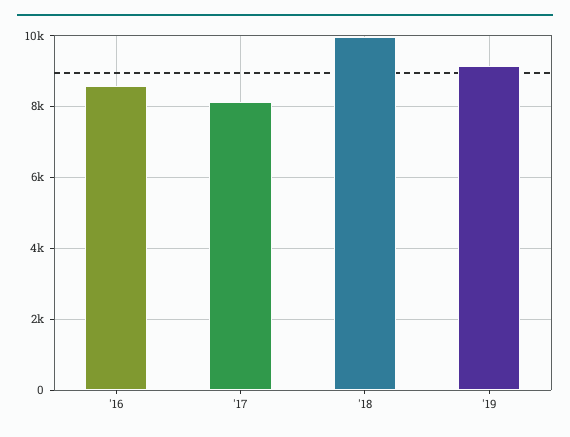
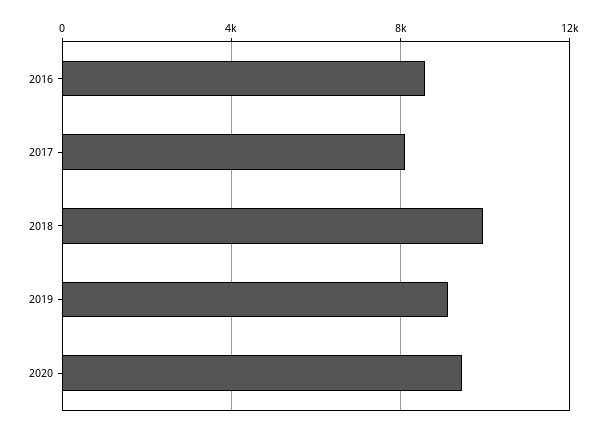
2020: none -> 9500

